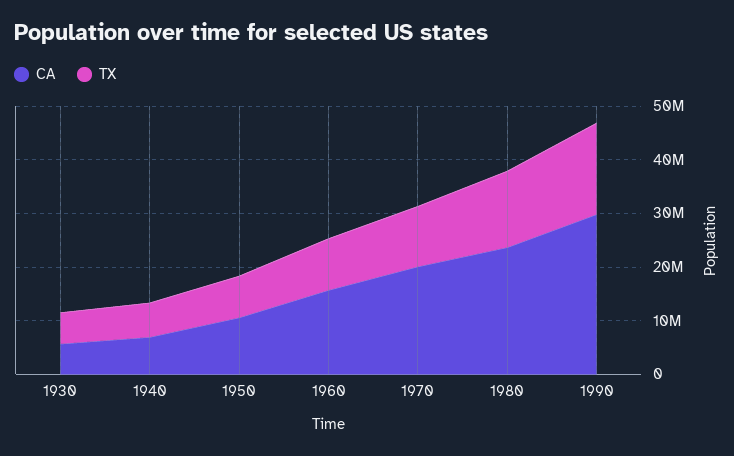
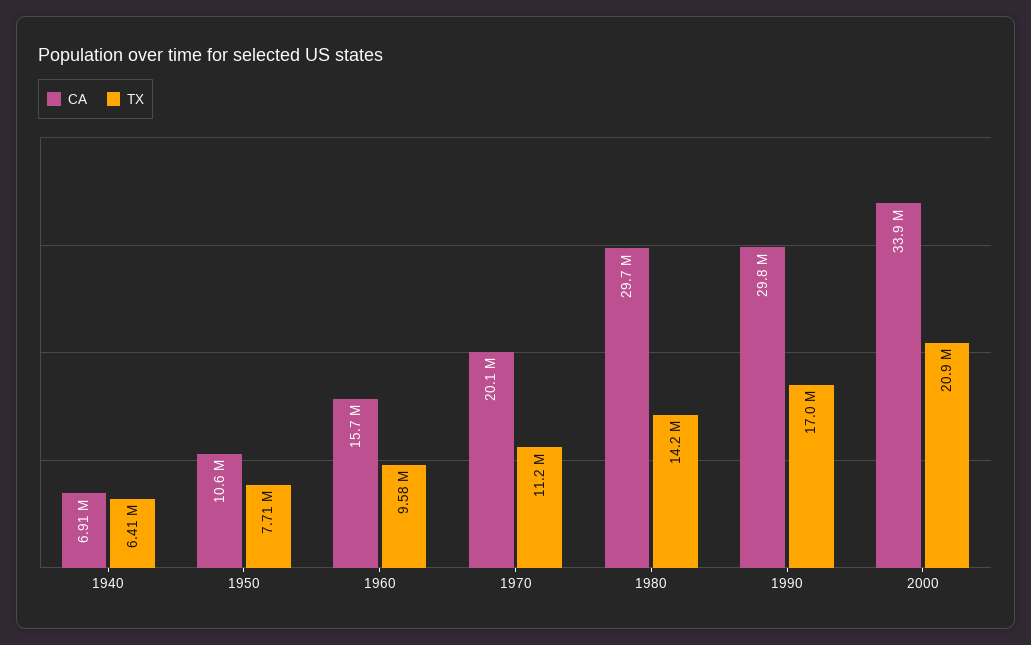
CA, 1930: 6000000 -> none
TX, 1930: 6000000 -> none
CA, 1980: 24000000 -> 29700000
CA, 2000: none -> 33900000
TX, 2000: none -> 20900000

